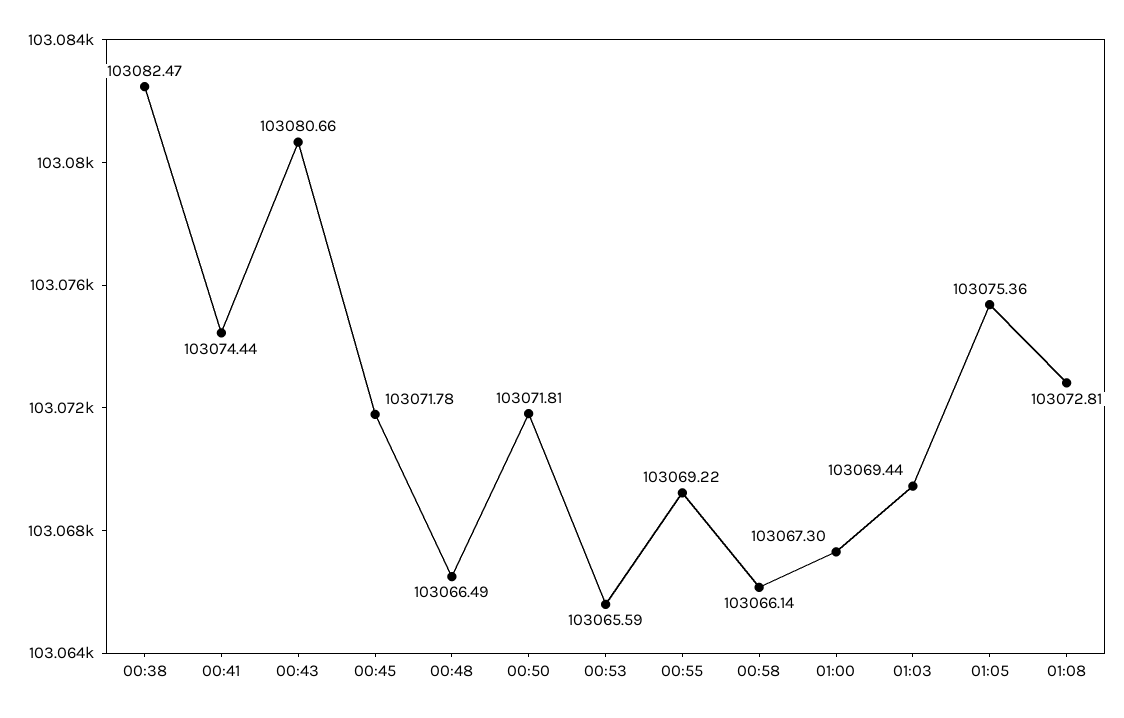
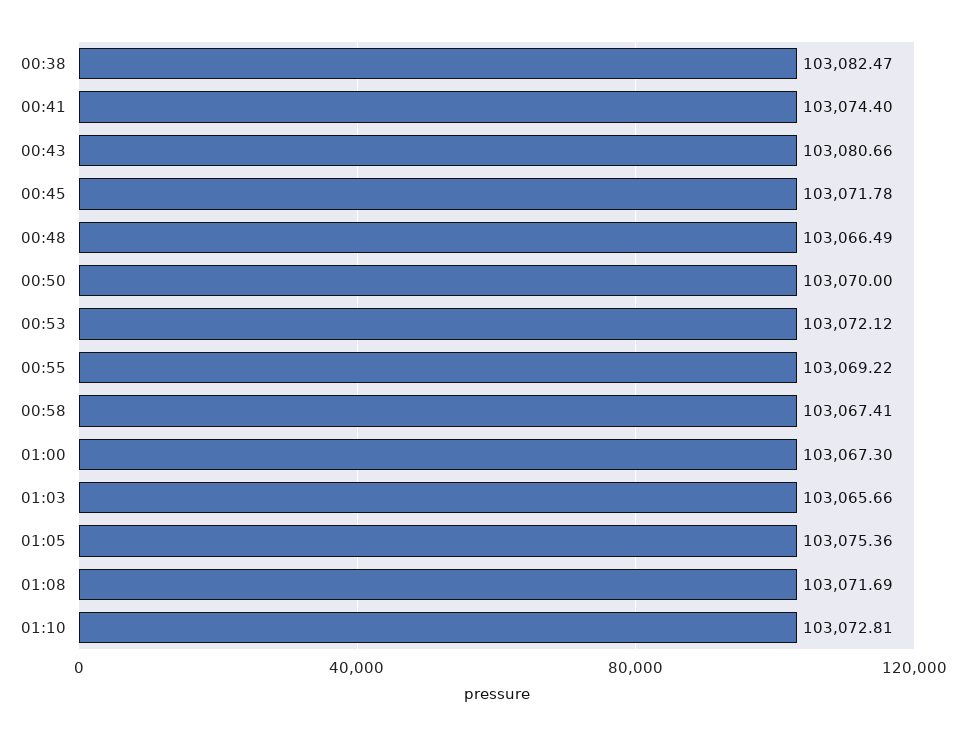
00:41: 103074.44 -> 103074.4
00:50: 103071.81 -> 103070
00:53: 103065.59 -> 103072.12
00:58: 103066.14 -> 103067.41
01:03: 103069.44 -> 103065.66
01:08: 103072.81 -> 103071.69
01:10: none -> 103072.81

